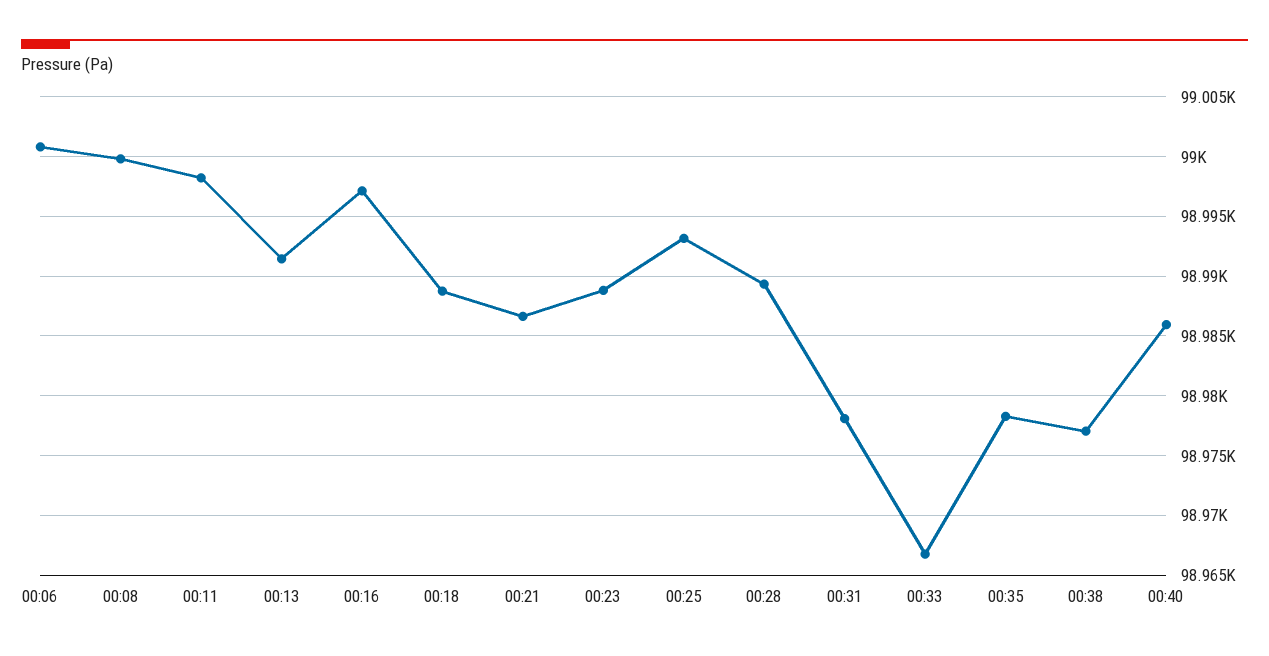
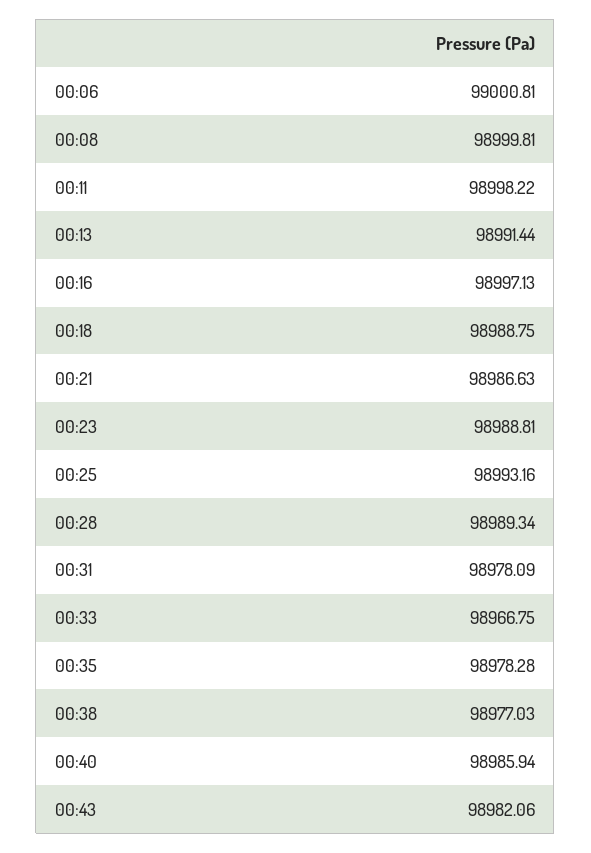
00:43: none -> 98982.06

